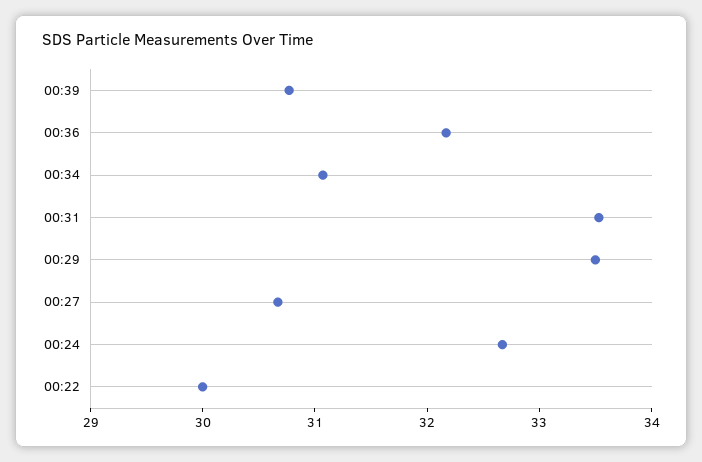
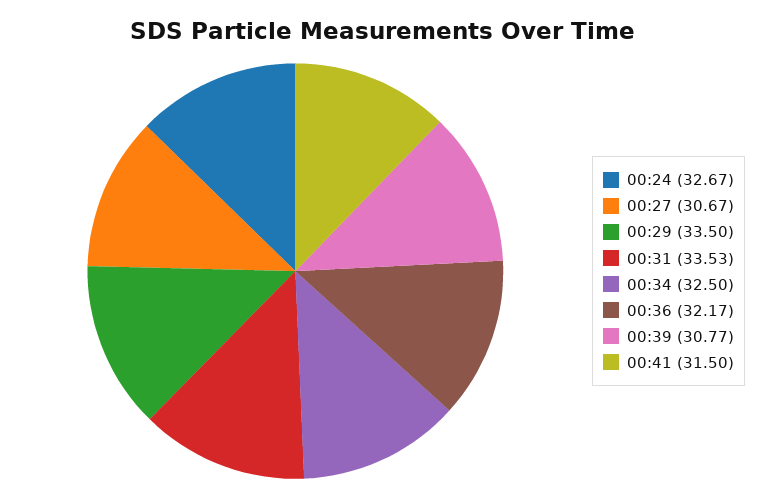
00:34: 31 -> 32.5
00:22: 30 -> none
00:41: none -> 31.5

